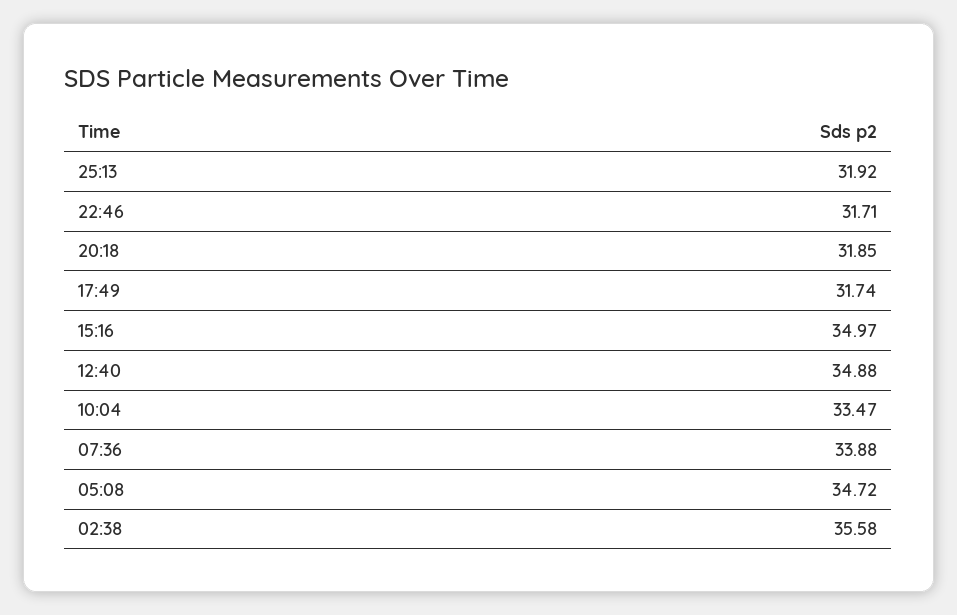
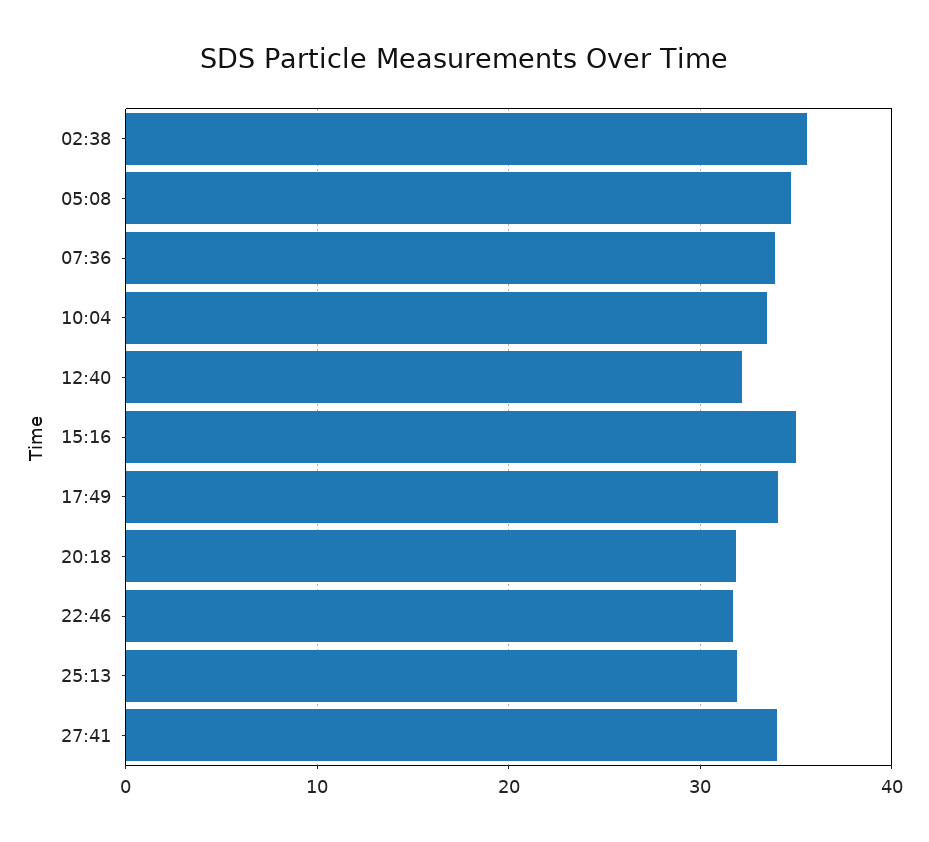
17:49: 31.74 -> 34
12:40: 34.88 -> 32
27:41: none -> 34

